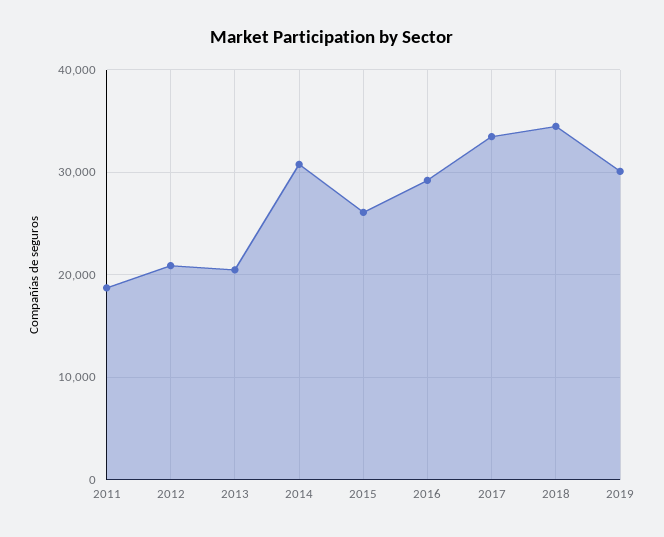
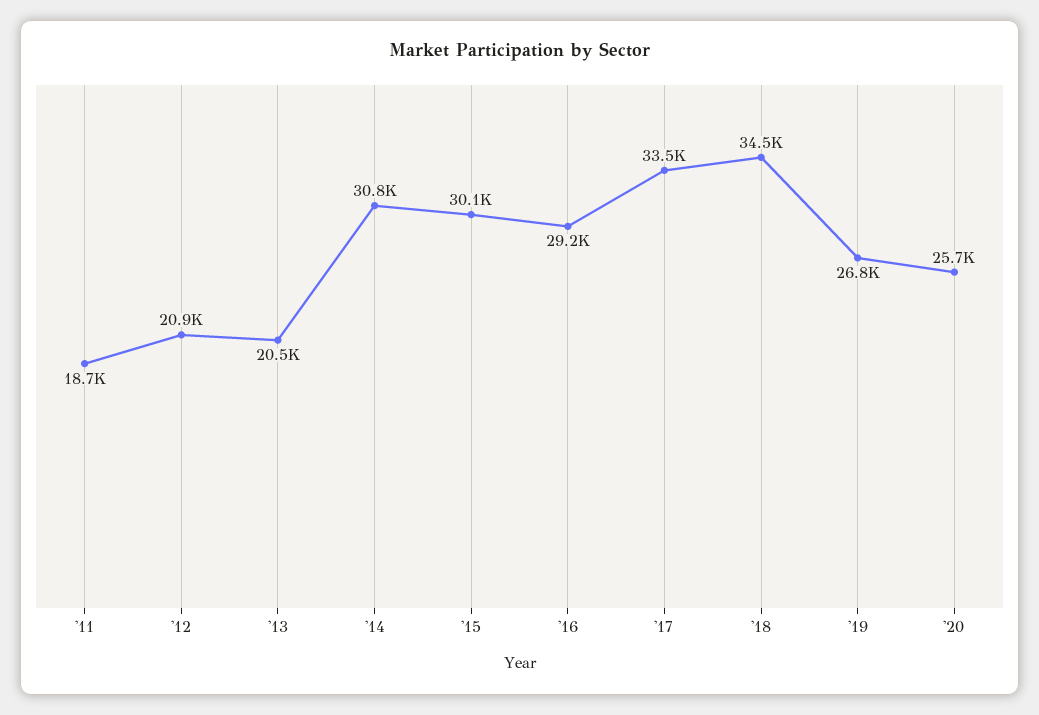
2015: 26000 -> 30100
2019: 30000 -> 26800
'20: none -> 25700

